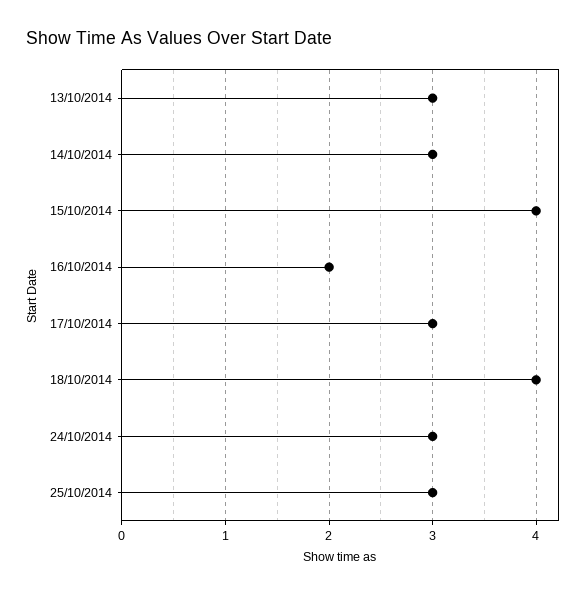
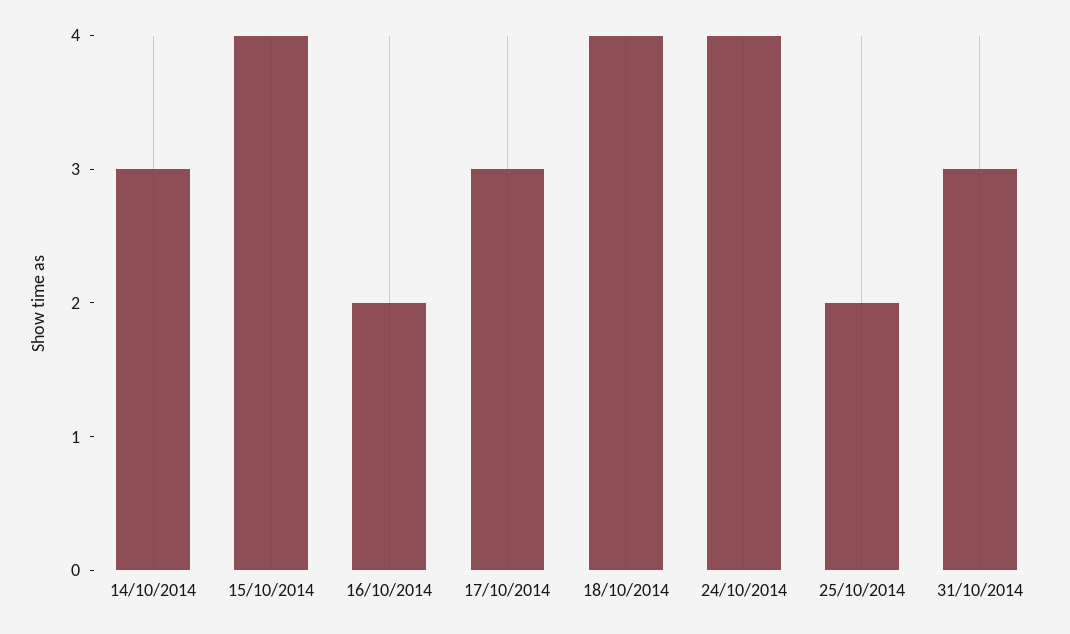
13/10/2014: 3 -> none
24/10/2014: 3 -> 4
25/10/2014: 3 -> 2
31/10/2014: none -> 3

